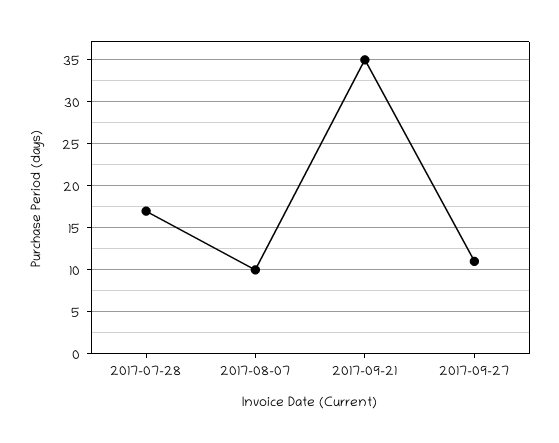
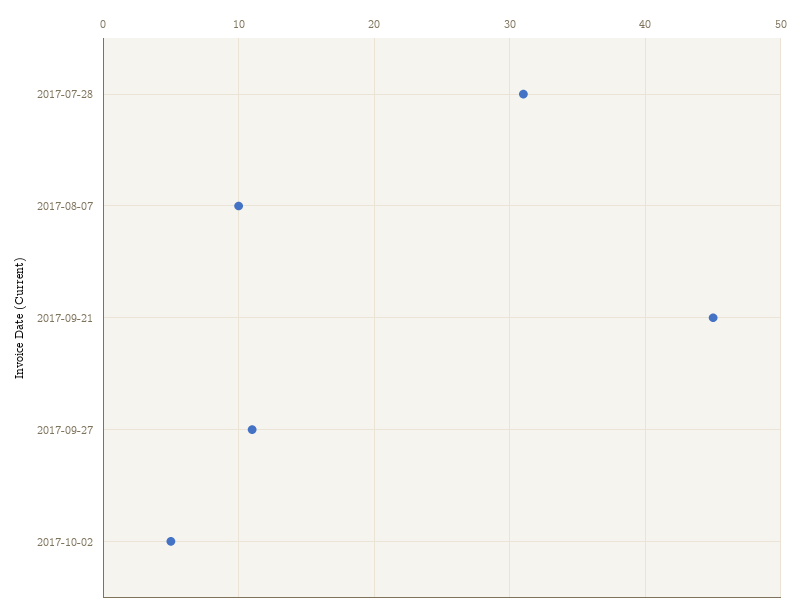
2017-07-28: 17 -> 31
2017-09-21: 35 -> 45
2017-10-02: none -> 5

